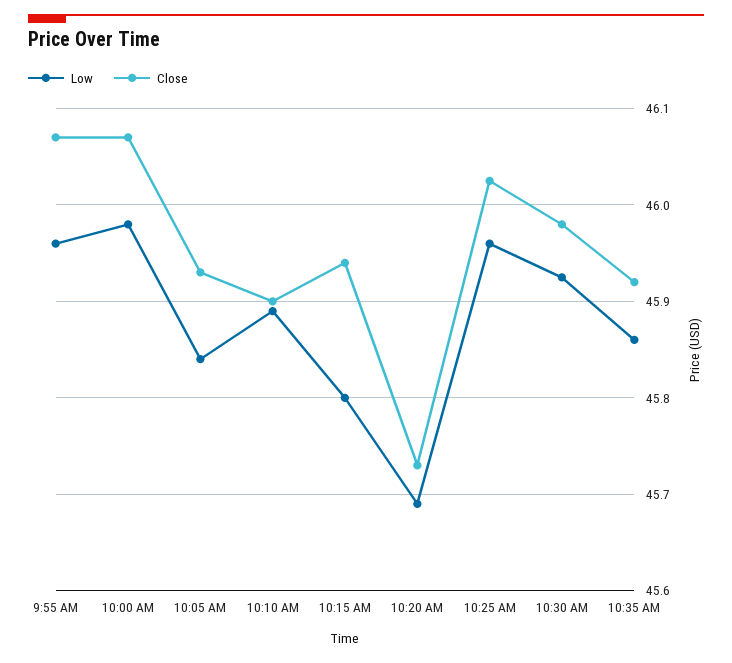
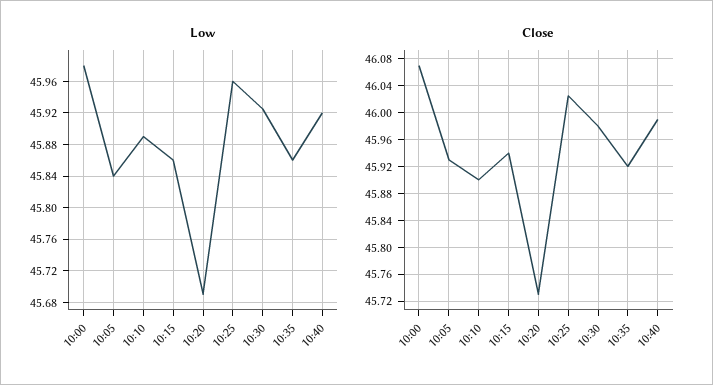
Low, 9:55 AM: 45.96 -> none
Close, 9:55 AM: 46.07 -> none
Low, 10:15 AM: 45.8 -> 45.86
Low, 10:40: none -> 45.92
Close, 10:40: none -> 45.99

